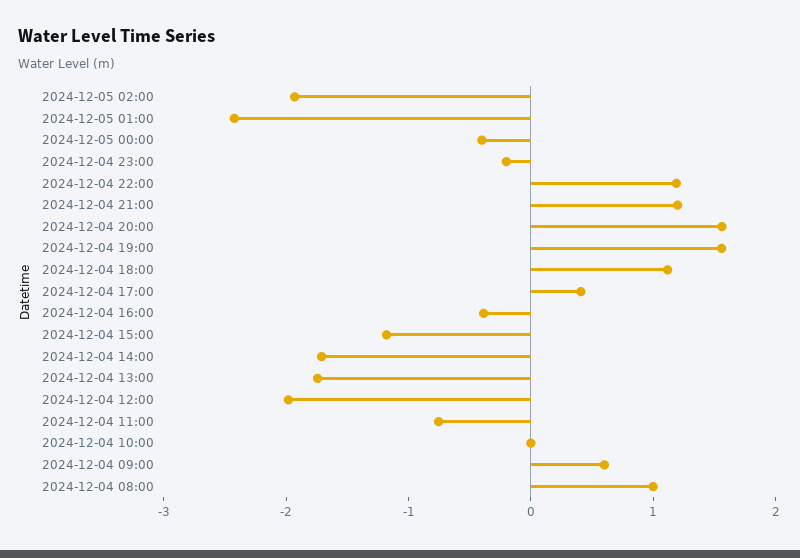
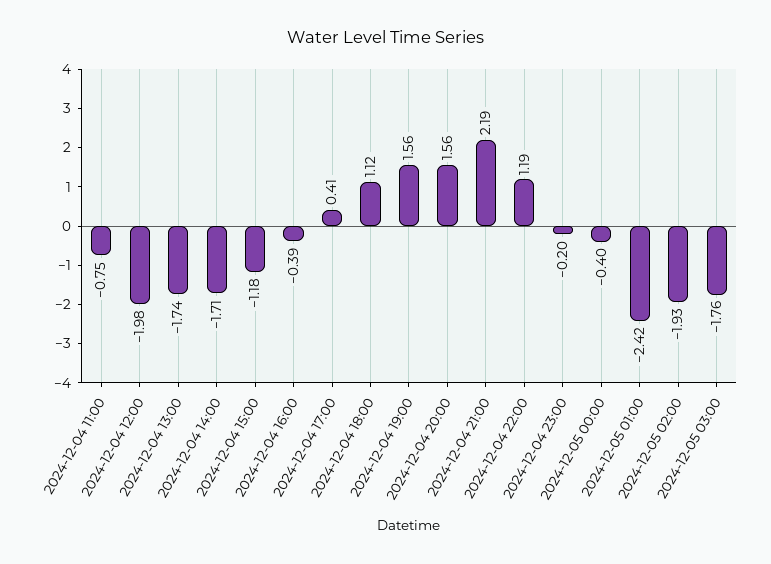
2024-12-04 21:00: 1.2 -> 2.19
2024-12-04 10:00: 0 -> none
2024-12-04 09:00: 0.6 -> none
2024-12-04 08:00: 1 -> none
2024-12-05 03:00: none -> -1.76

